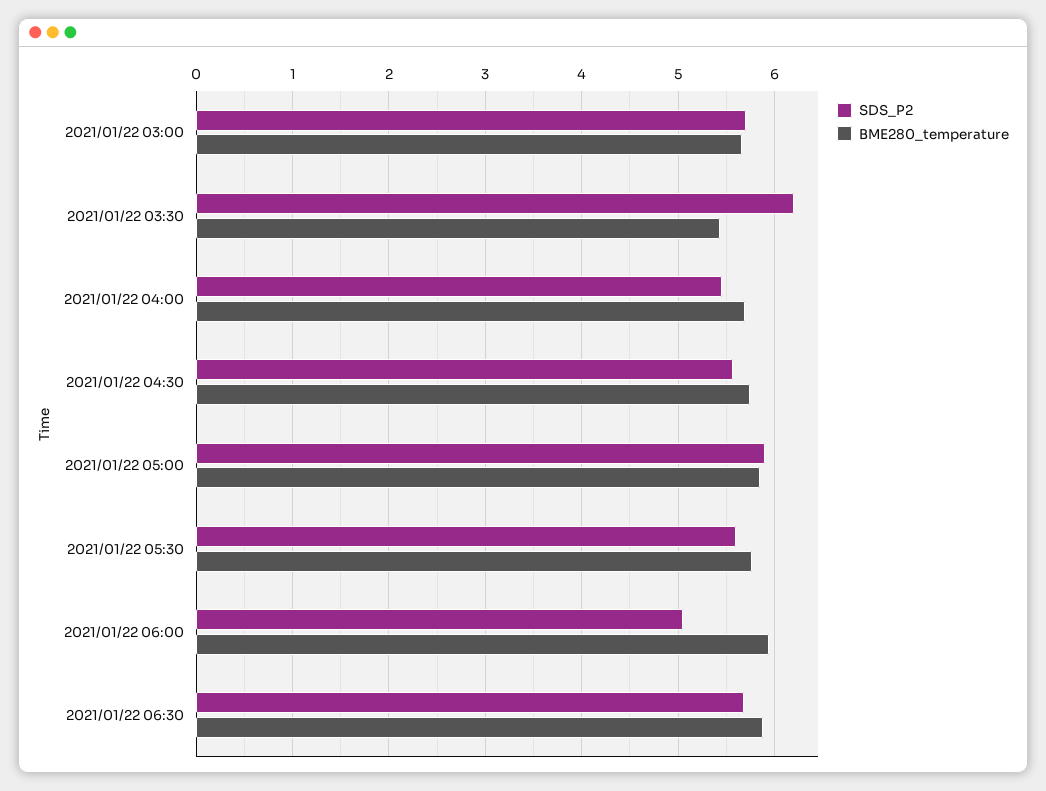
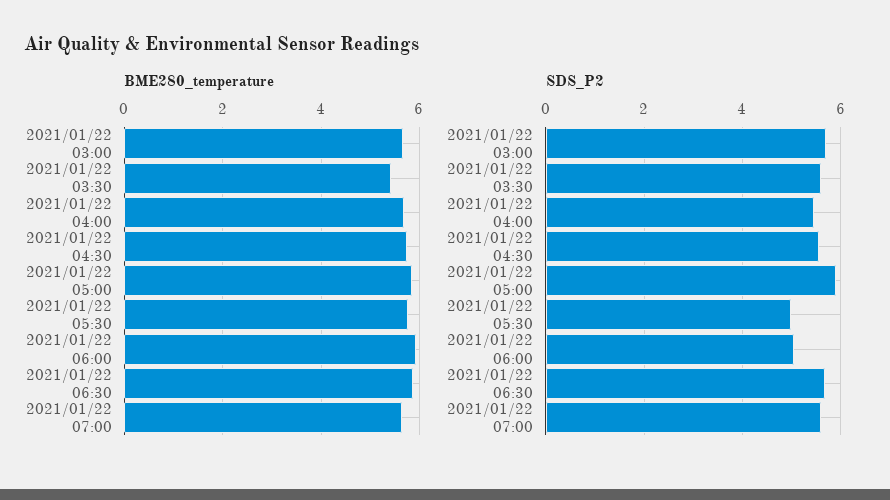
SDS_P2, 2021/01/22 03:30: 6.2 -> 5.6
SDS_P2, 2021/01/22 05:30: 5.6 -> 5
BME280_temperature, 2021/01/22 07:00: none -> 5.6
SDS_P2, 2021/01/22 07:00: none -> 5.6

